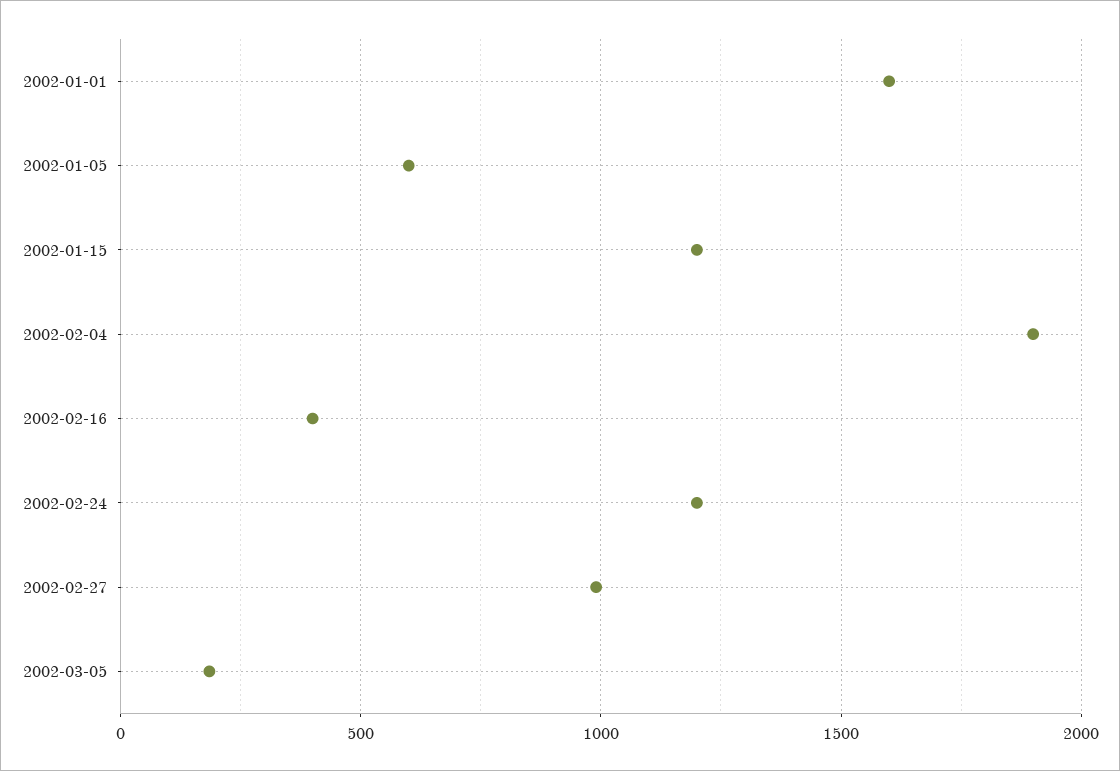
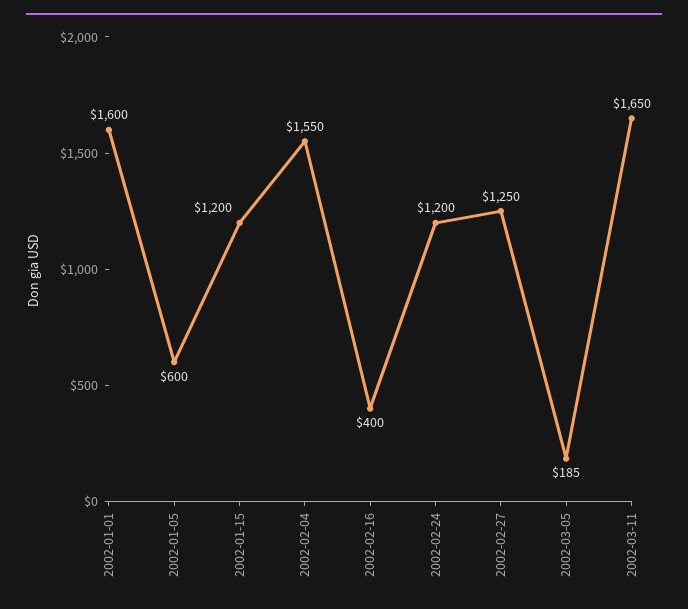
2002-02-04: 1900 -> 1550
2002-02-27: 1000 -> 1250
2002-03-11: none -> 1650

